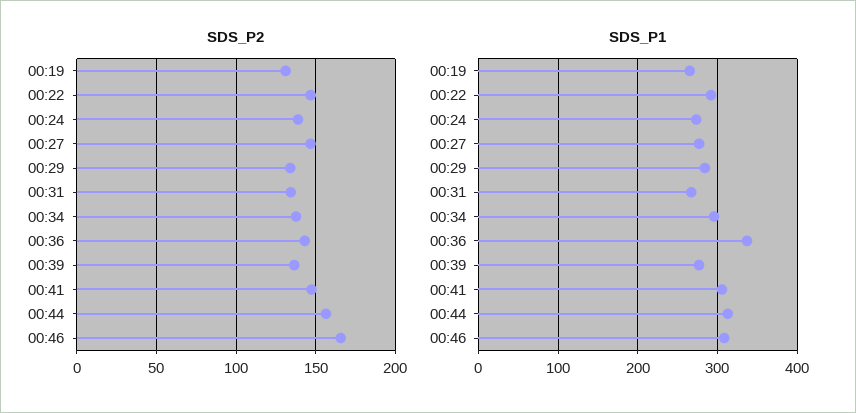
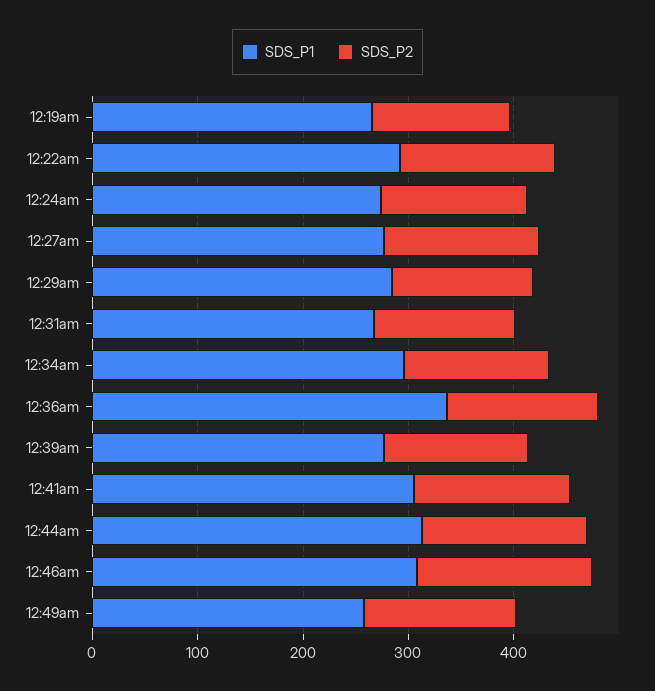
SDS_P1, 12:49am: none -> 260
SDS_P2, 12:49am: none -> 140

